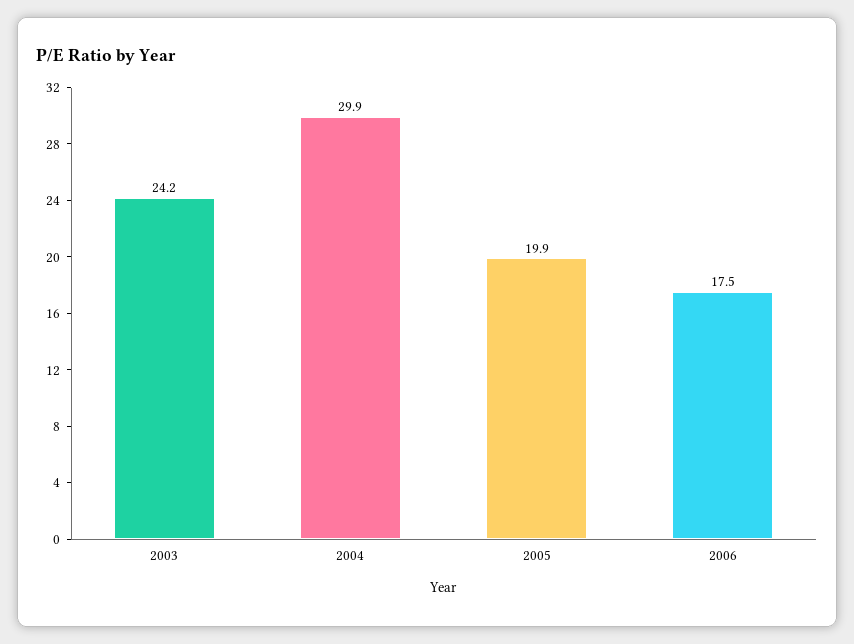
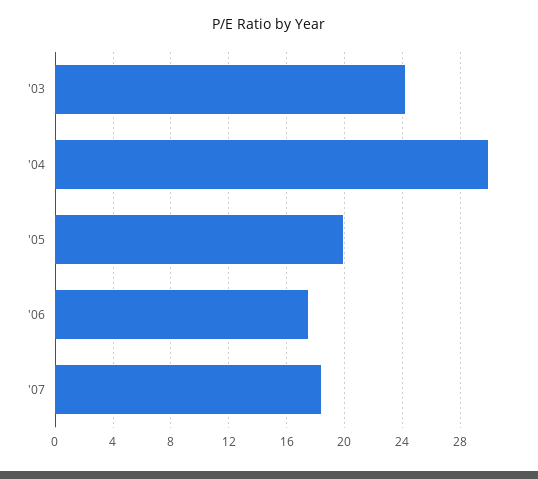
'07: none -> 18.5

